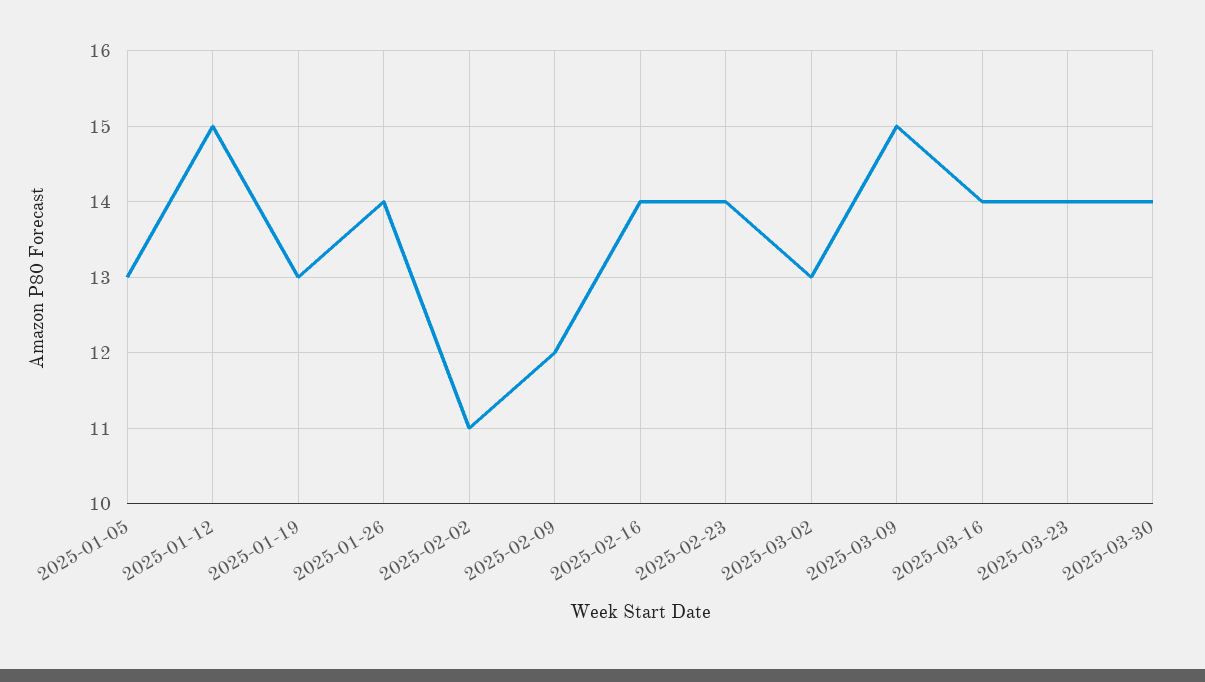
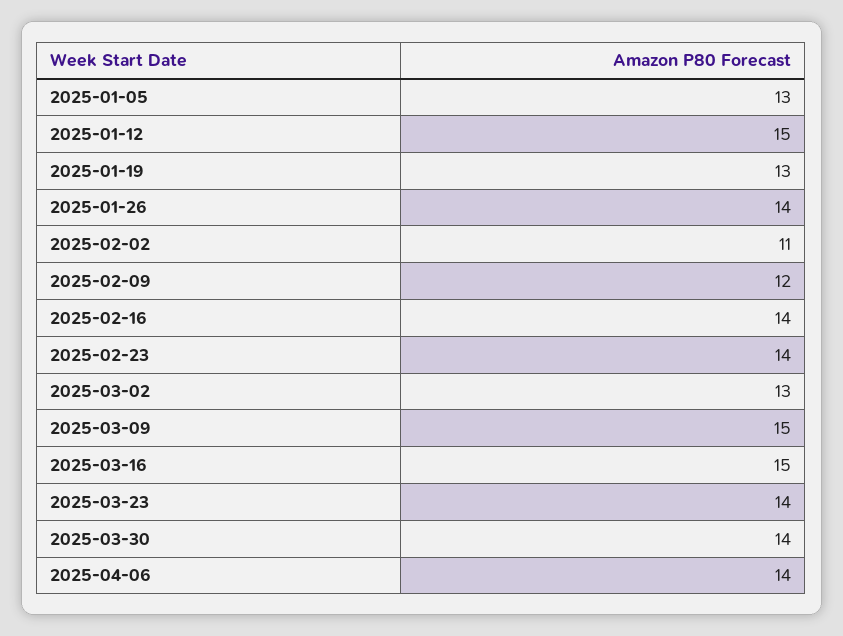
2025-03-16: 14 -> 15
2025-04-06: none -> 14

